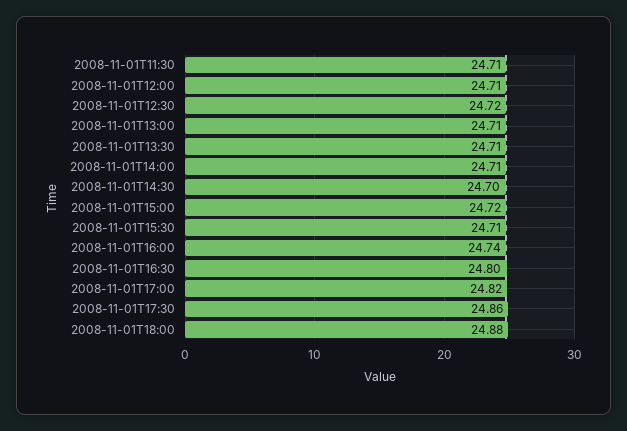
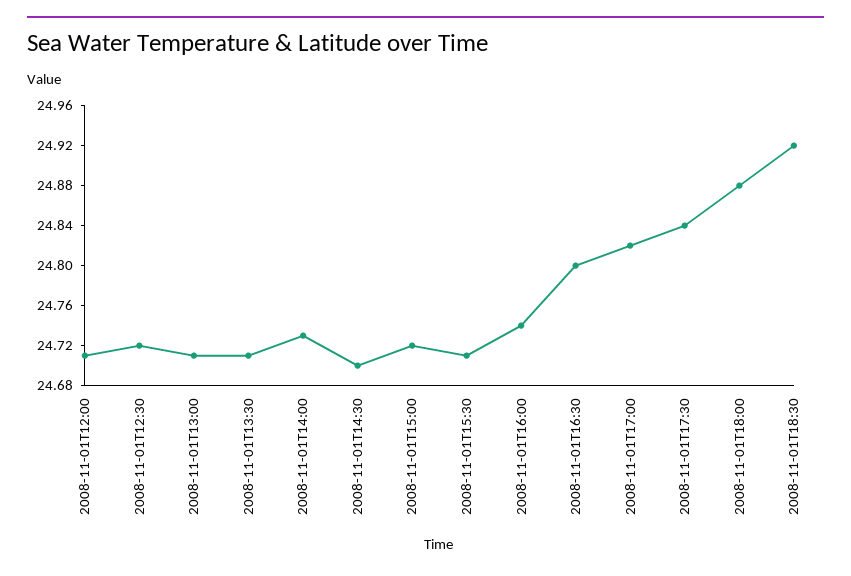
2008-11-01T11:30: 24.71 -> none
2008-11-01T14:00: 24.71 -> 24.73
2008-11-01T17:30: 24.86 -> 24.84
2008-11-01T18:30: none -> 24.92

